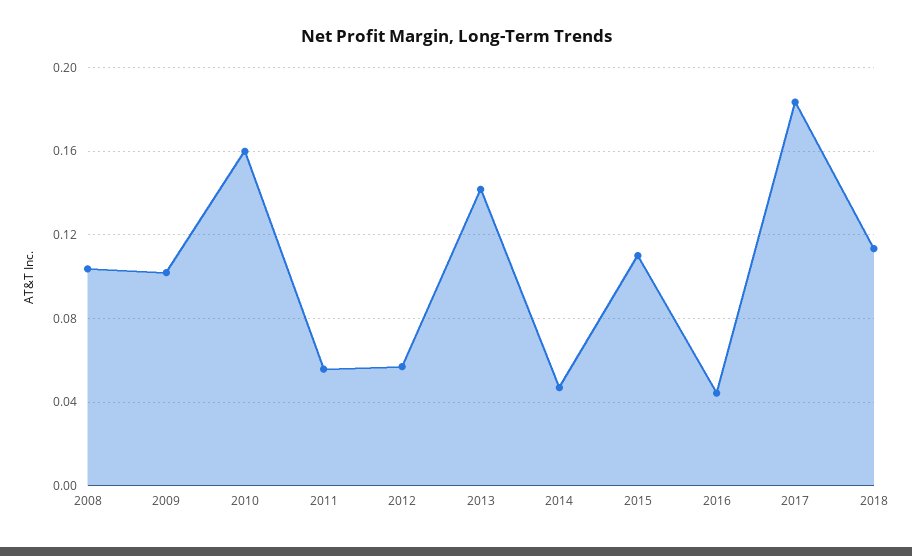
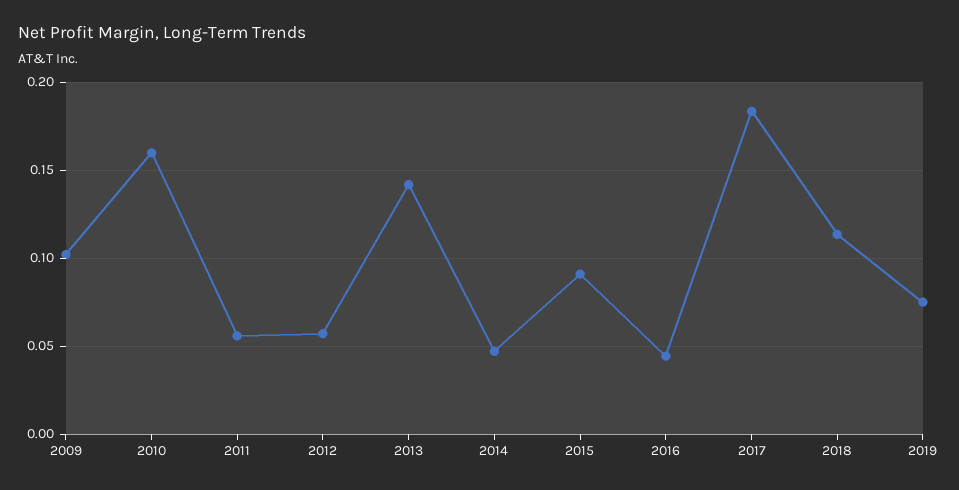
2008: 0.105 -> none
2015: 0.11 -> 0.09
2019: none -> 0.075

